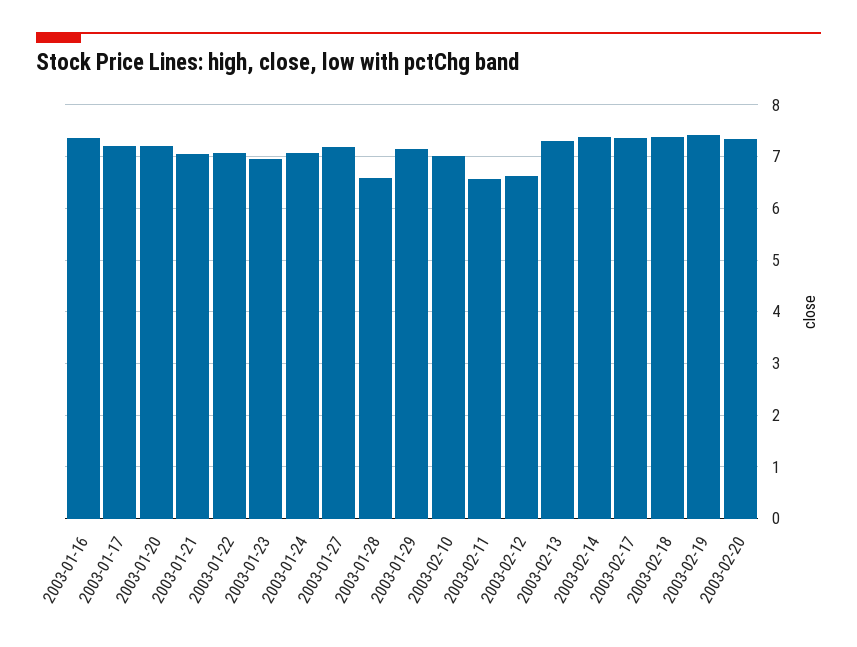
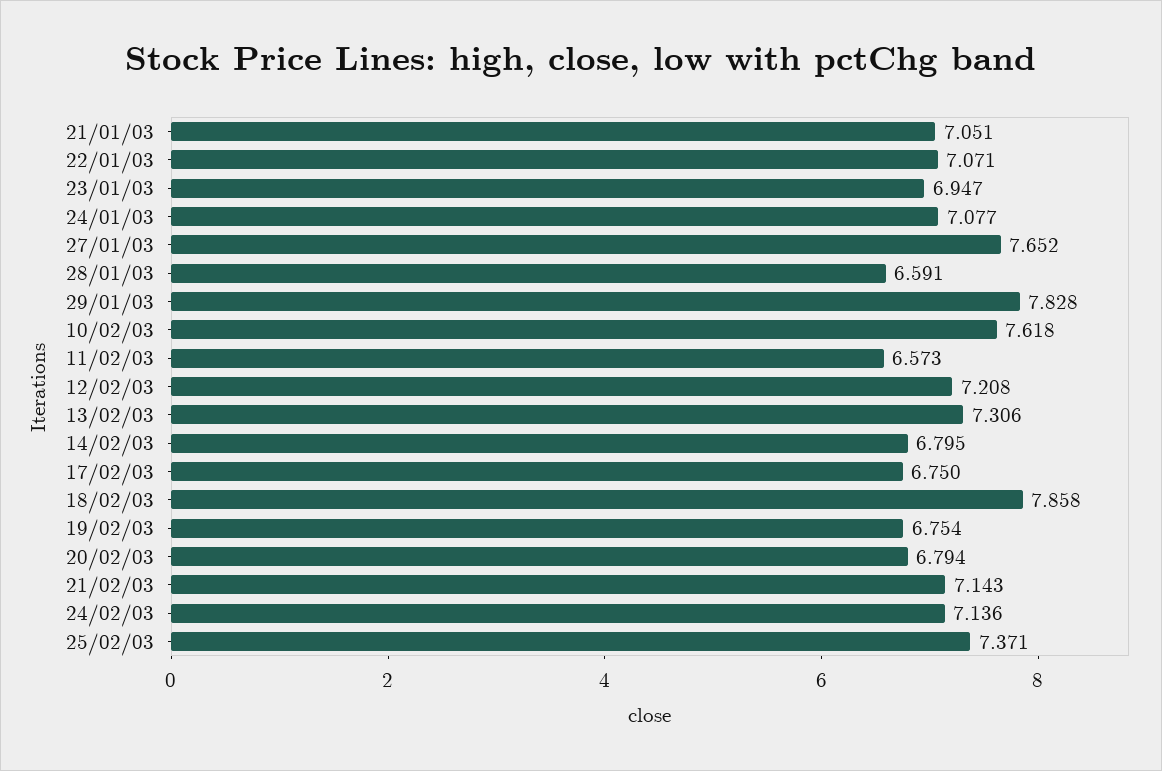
2003-01-16: 7.4 -> none
2003-01-17: 7.2 -> none
2003-01-20: 7.2 -> none
2003-01-27: 7.2 -> 7.652
2003-01-29: 7.2 -> 7.828
2003-02-10: 7 -> 7.618
2003-02-12: 6.6 -> 7.208
2003-02-14: 7.4 -> 6.795
2003-02-17: 7.4 -> 6.75
2003-02-18: 7.4 -> 7.858
2003-02-19: 7.4 -> 6.754
2003-02-20: 7.4 -> 6.794
21/02/03: none -> 7.143
24/02/03: none -> 7.136
25/02/03: none -> 7.371

